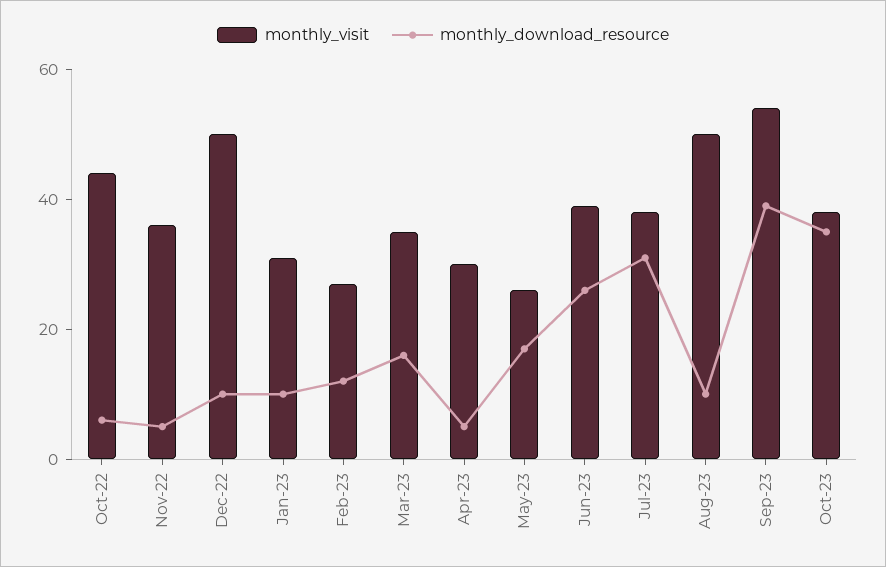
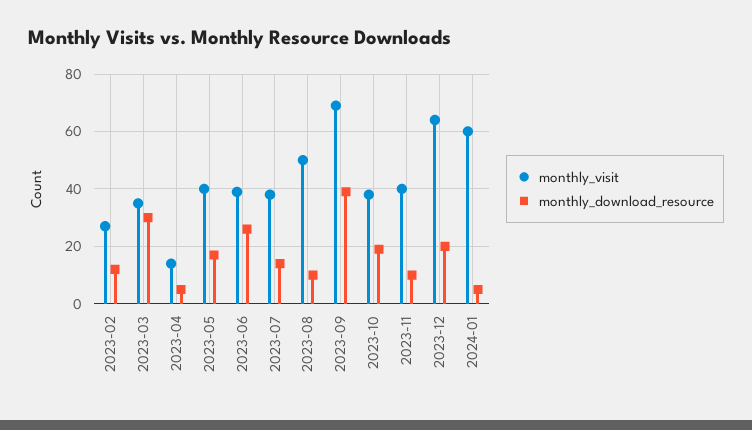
monthly_visit, Oct-22: 45 -> none
monthly_download_resource, Oct-22: 5 -> none
monthly_visit, Nov-22: 35 -> none
monthly_download_resource, Nov-22: 5 -> none
monthly_visit, Dec-22: 50 -> none
monthly_download_resource, Dec-22: 10 -> none
monthly_visit, Jan-23: 30 -> none
monthly_download_resource, Jan-23: 10 -> none
monthly_download_resource, Mar-23: 15 -> 30
monthly_visit, Apr-23: 30 -> 15
monthly_visit, May-23: 25 -> 40
monthly_download_resource, Jul-23: 30 -> 15
monthly_visit, Sep-23: 55 -> 70
monthly_download_resource, Oct-23: 35 -> 20
monthly_visit, 2023-11: none -> 40
monthly_download_resource, 2023-11: none -> 10
monthly_visit, 2023-12: none -> 65
monthly_download_resource, 2023-12: none -> 20
monthly_visit, 2024-01: none -> 60
monthly_download_resource, 2024-01: none -> 5

